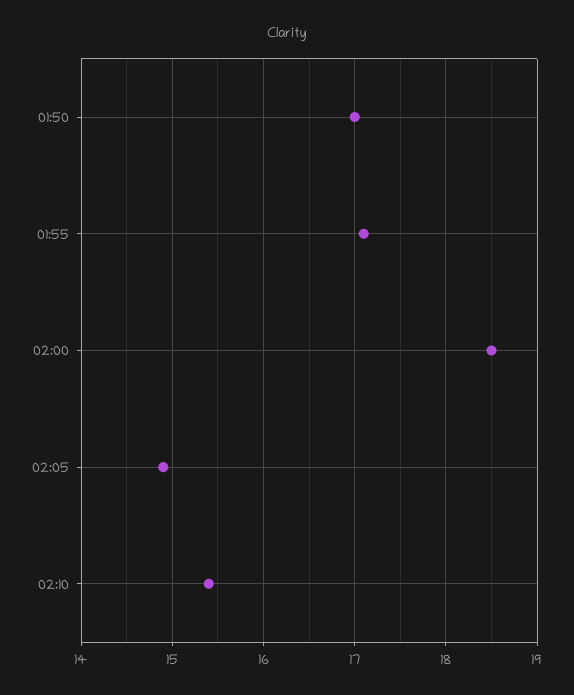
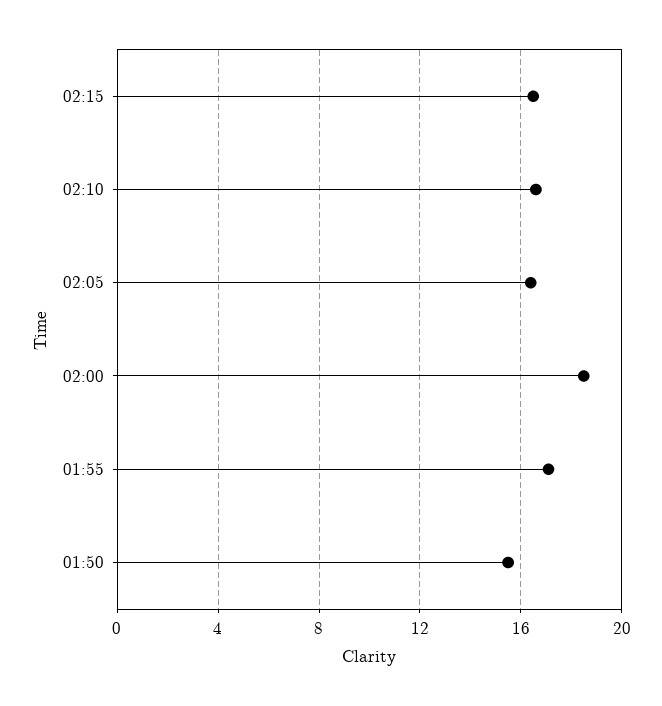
01:50: 17 -> 15.5
02:05: 14.9 -> 16.5
02:10: 15.4 -> 16.5
02:15: none -> 16.5

